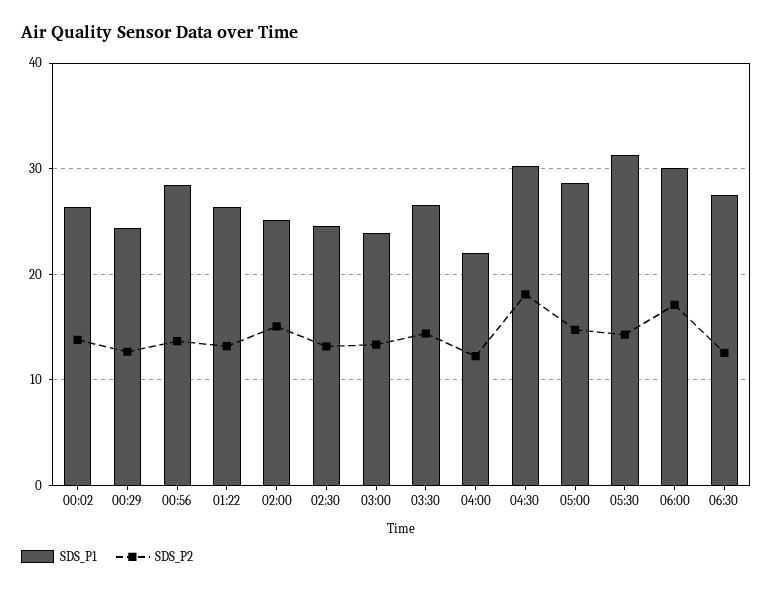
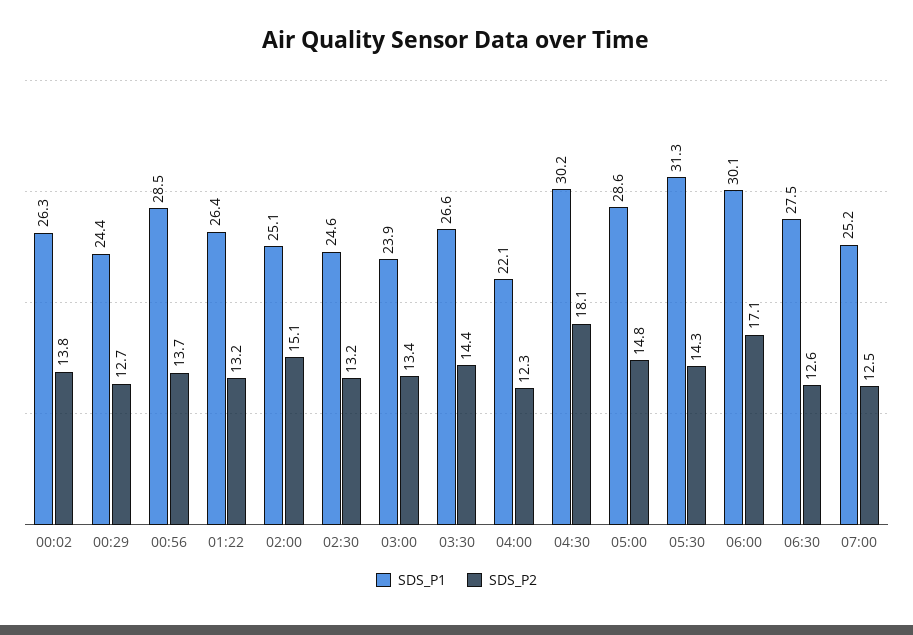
SDS_P1, 07:00: none -> 25.2
SDS_P2, 07:00: none -> 12.5

